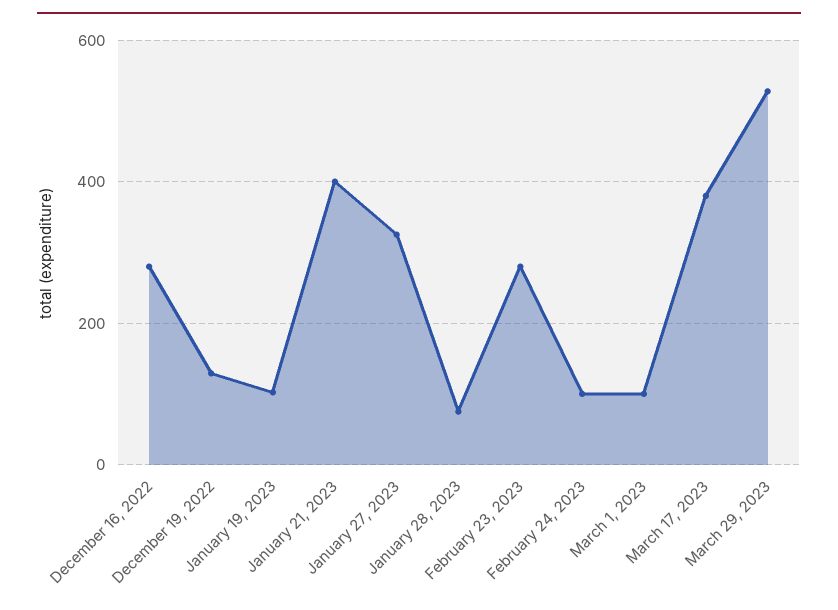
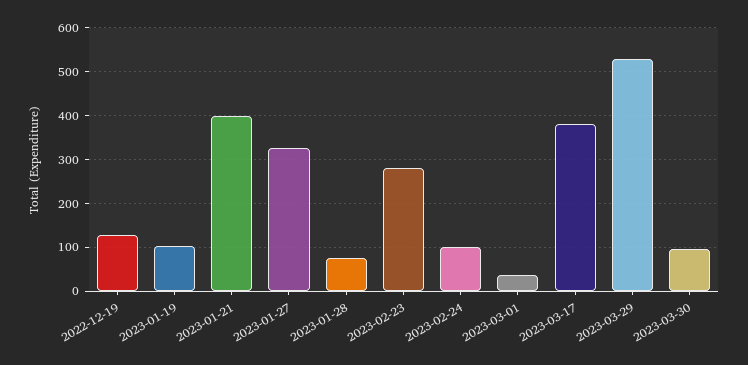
December 16, 2022: 280 -> none
March 1, 2023: 100 -> 40
2023-03-30: none -> 100

